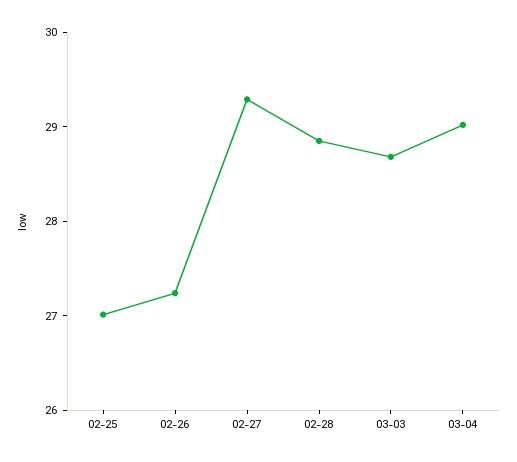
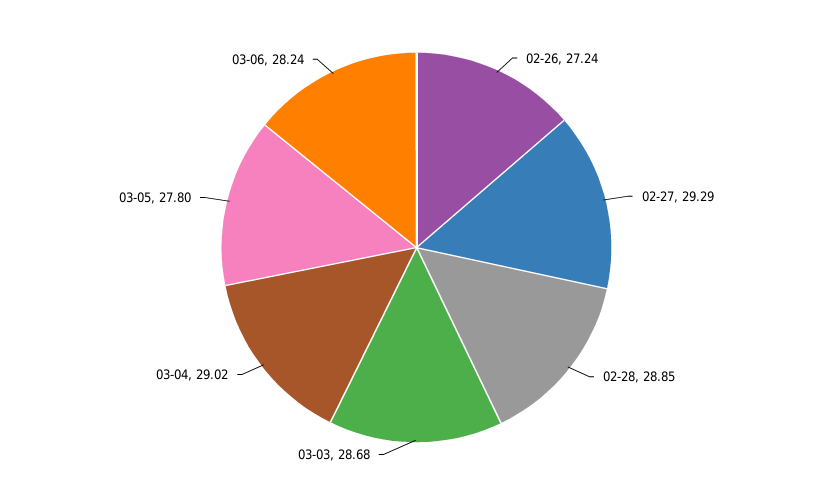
02-25: 27 -> none
03-05: none -> 27.8
03-06: none -> 28.24

